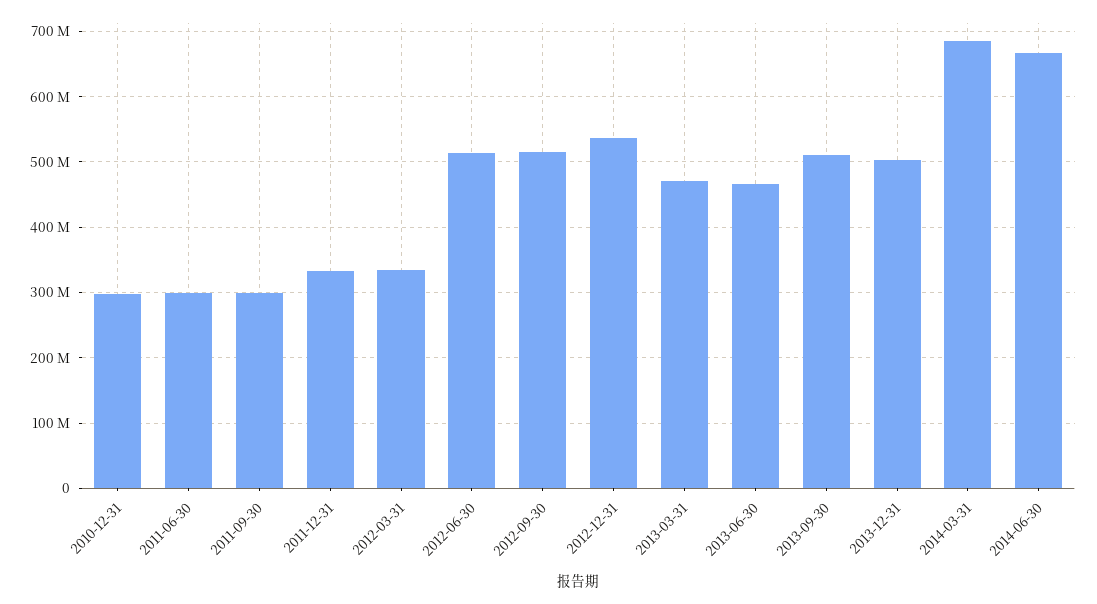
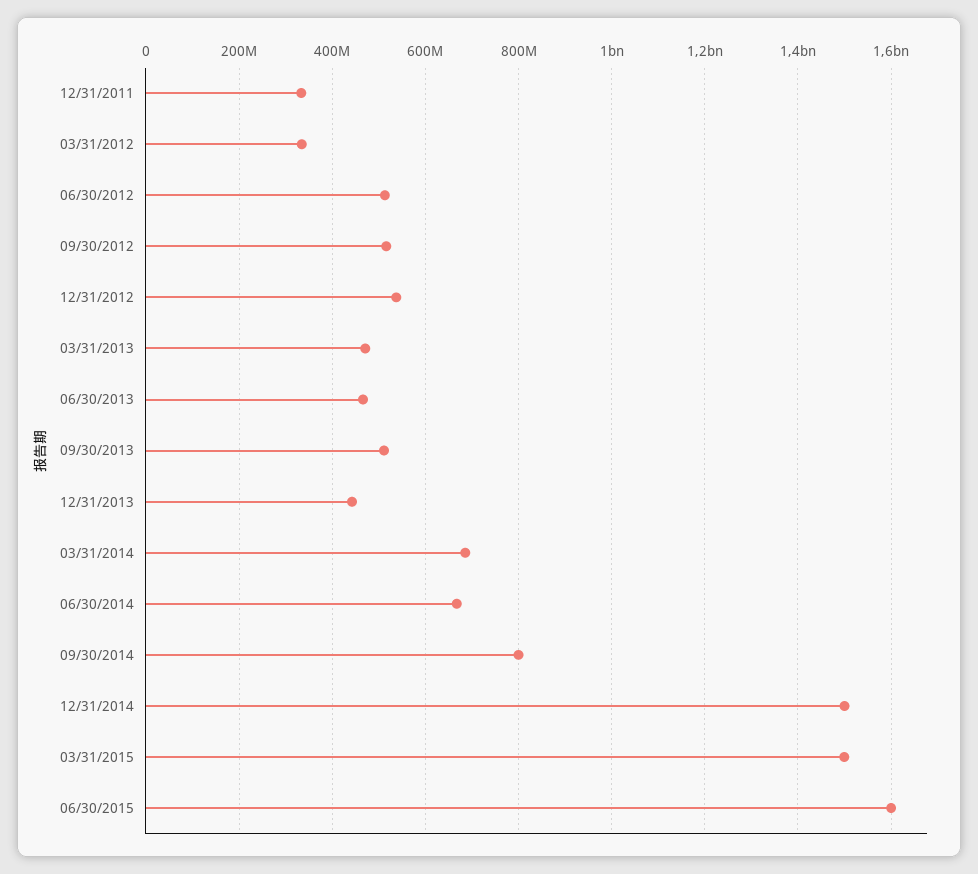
2010-12-31: 300000000 -> none
2011-06-30: 300000000 -> none
2011-09-30: 300000000 -> none
2013-12-31: 500000000 -> 440000000
09/30/2014: none -> 800000000
12/31/2014: none -> 1500000000
03/31/2015: none -> 1500000000
06/30/2015: none -> 1600000000

